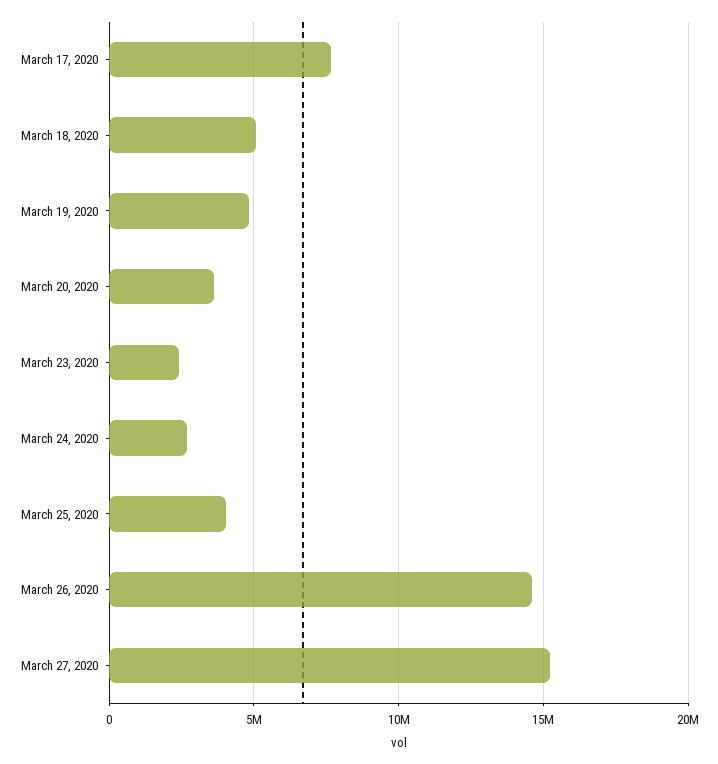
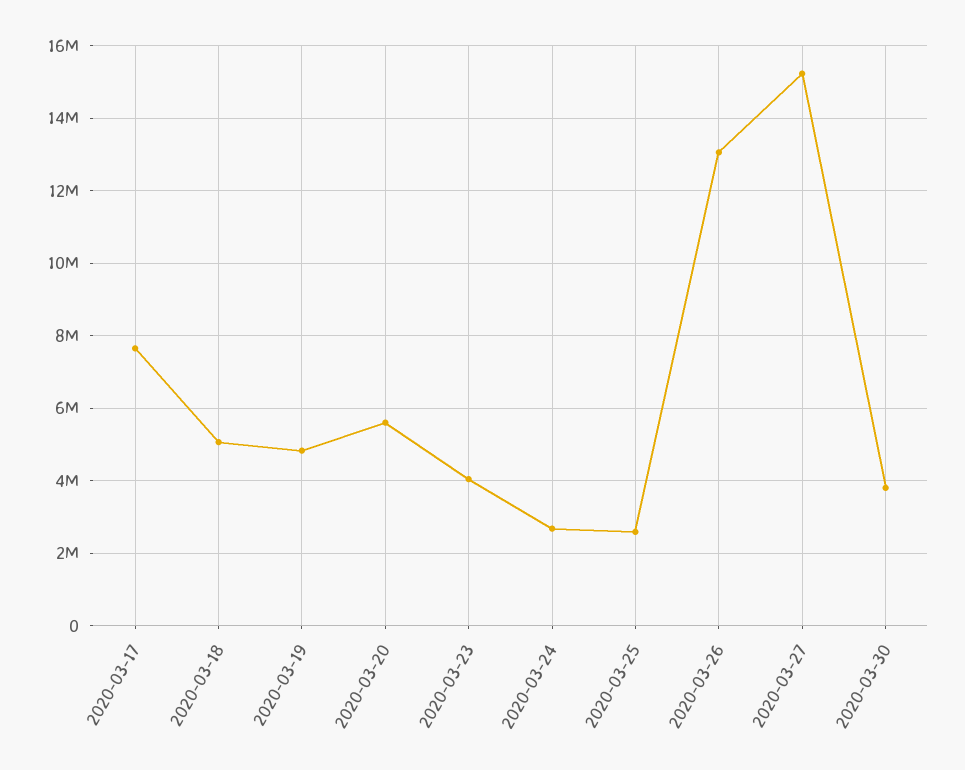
March 20, 2020: 3500000 -> 5600000
March 23, 2020: 2500000 -> 4000000
March 25, 2020: 4000000 -> 2600000
March 26, 2020: 14500000 -> 13000000
2020-03-30: none -> 3800000

